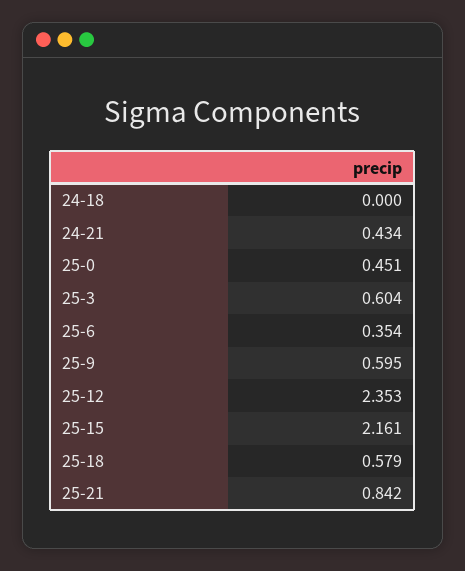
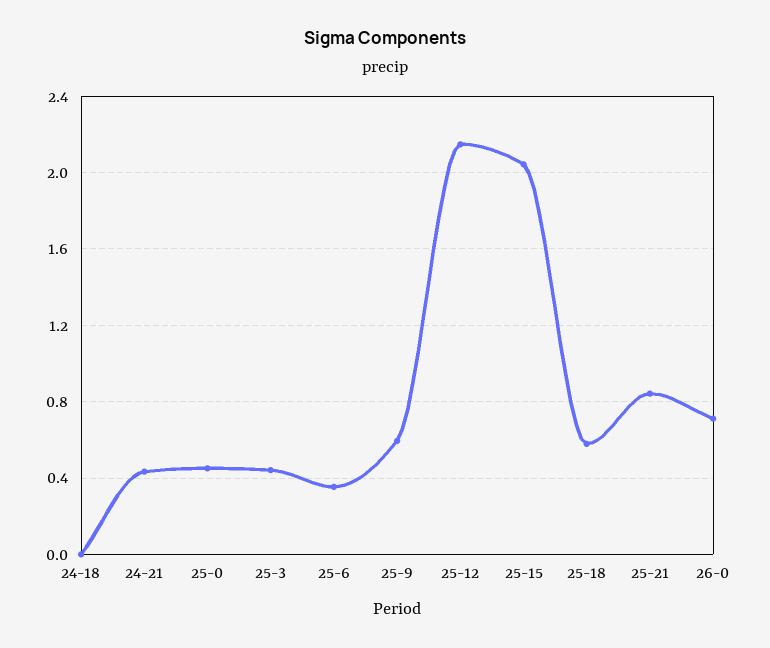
25-3: 0.604 -> 0.45
25-12: 2.353 -> 2.15
25-15: 2.161 -> 2.05
26-0: none -> 0.7

